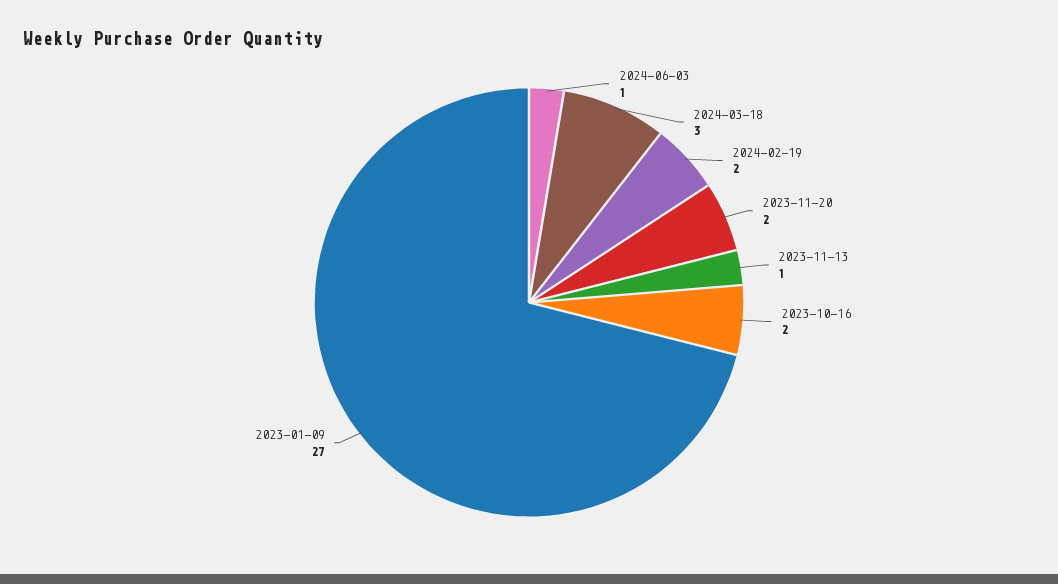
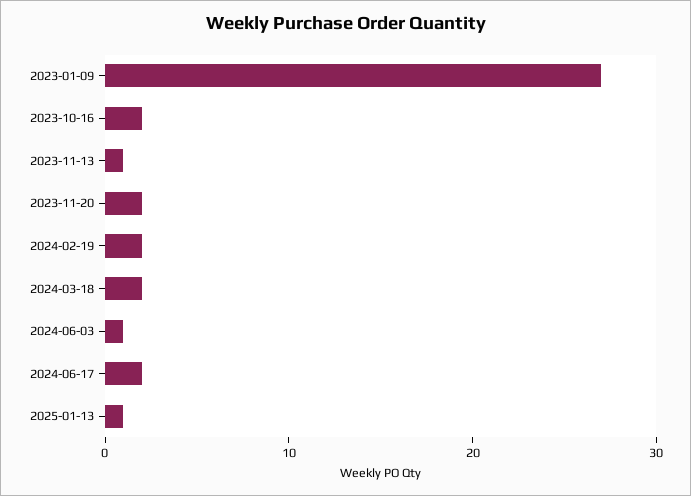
2024-03-18: 3 -> 2
2024-06-17: none -> 2
2025-01-13: none -> 1

